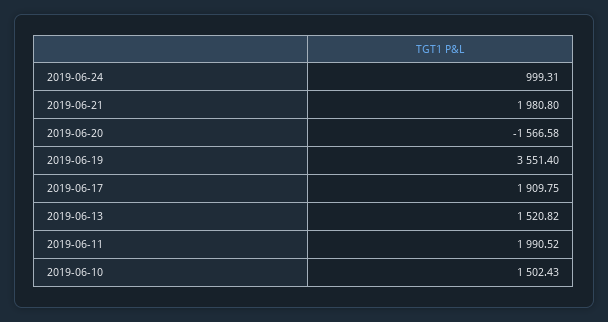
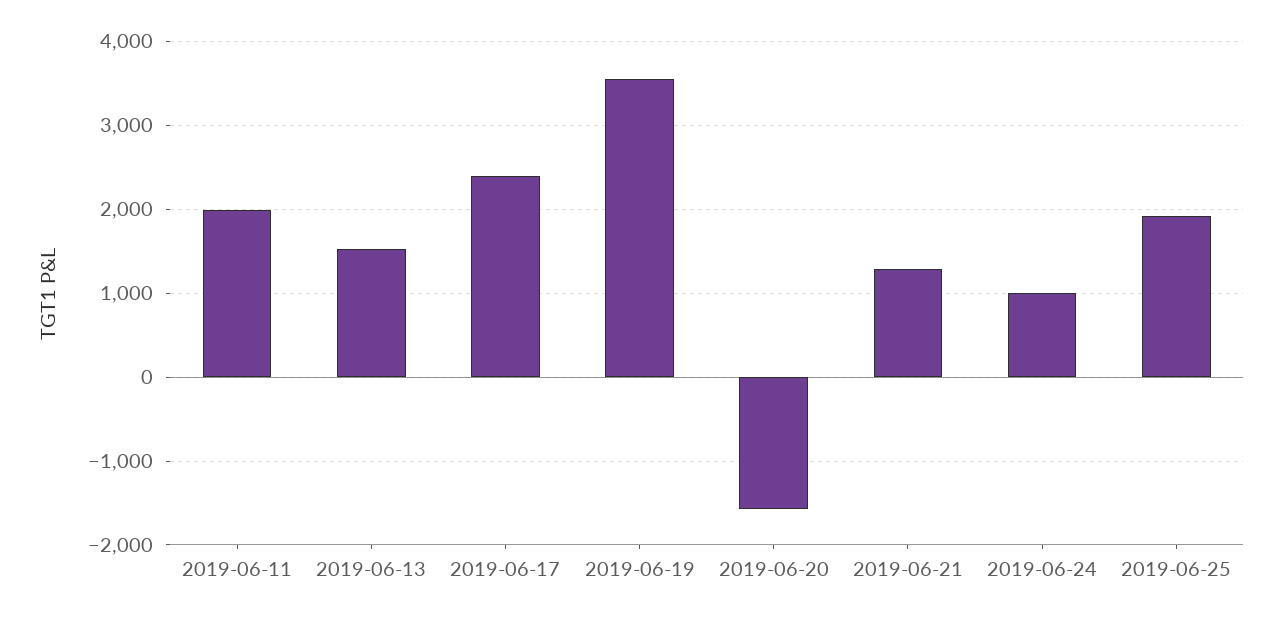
2019-06-21: 1980.8 -> 1300
2019-06-17: 1909.75 -> 2400
2019-06-10: 1502.43 -> none
2019-06-25: none -> 1900

